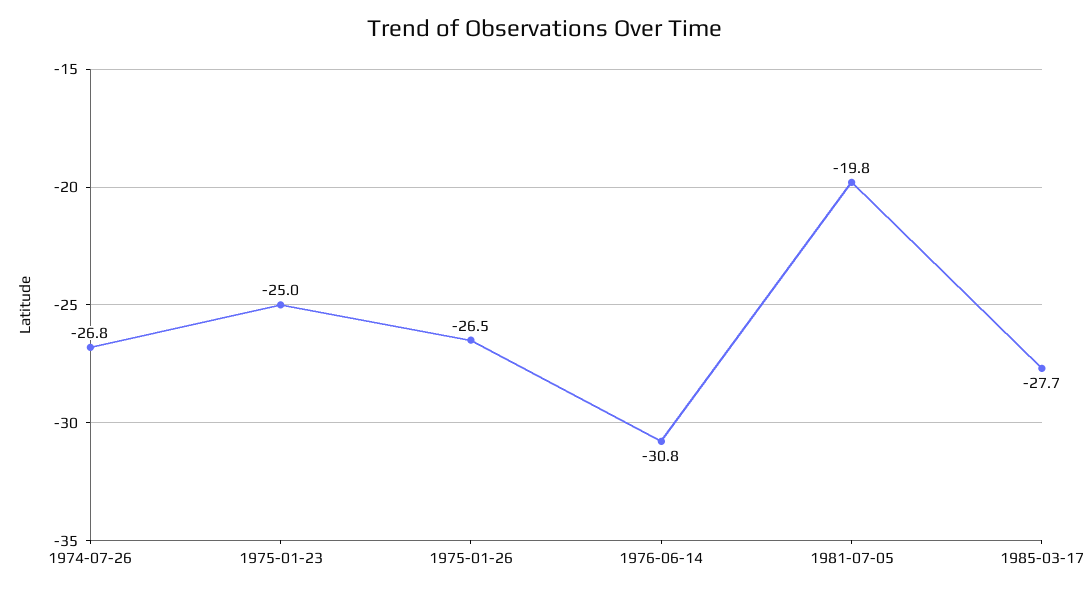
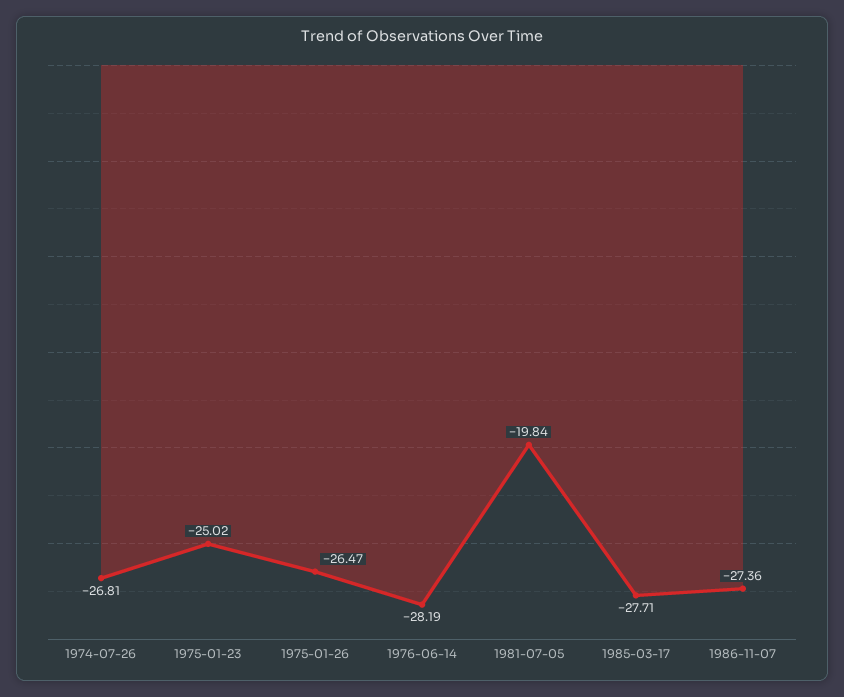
1976-06-14: -30.8 -> -28.19
1986-11-07: none -> -27.36

